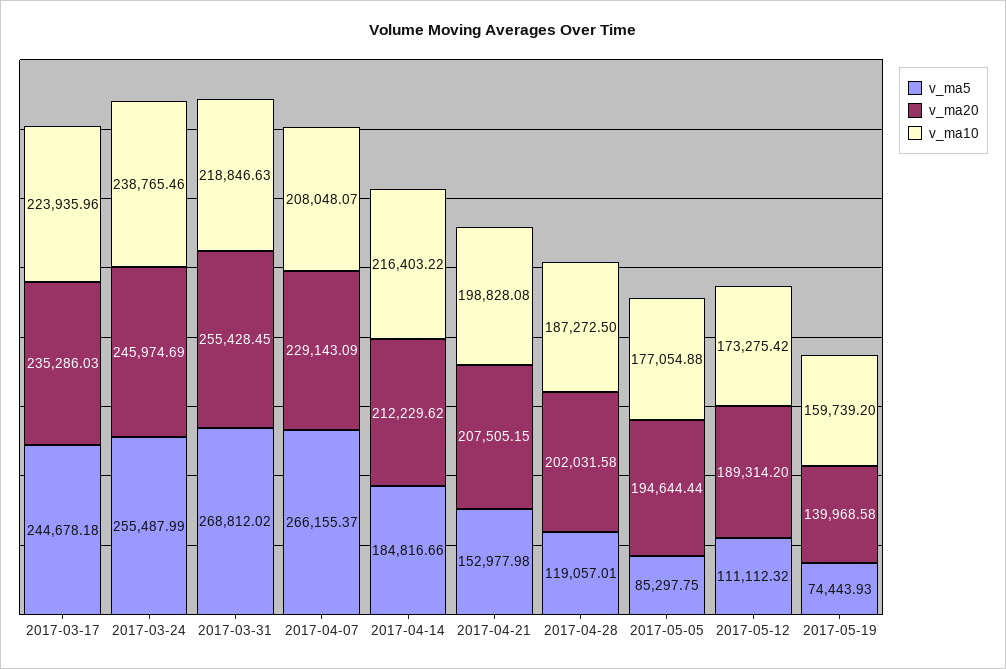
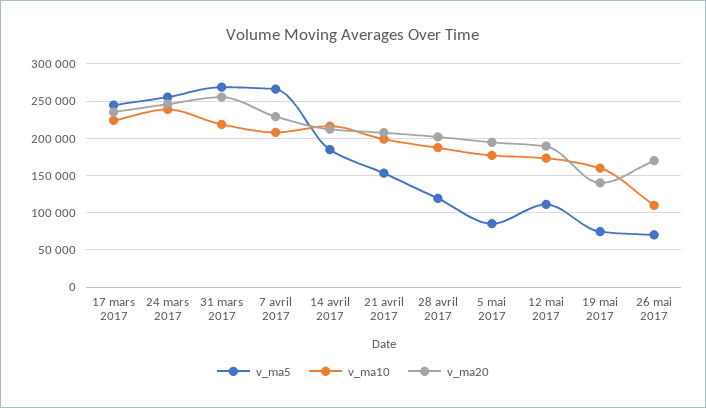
v_ma5, 26 mai 2017: none -> 70000
v_ma10, 26 mai 2017: none -> 110000
v_ma20, 26 mai 2017: none -> 170000

